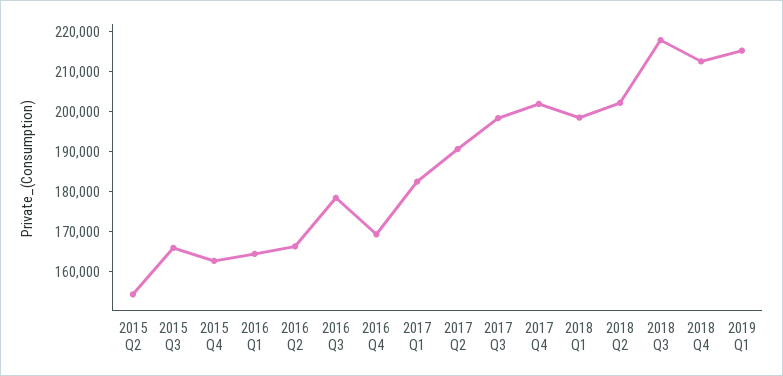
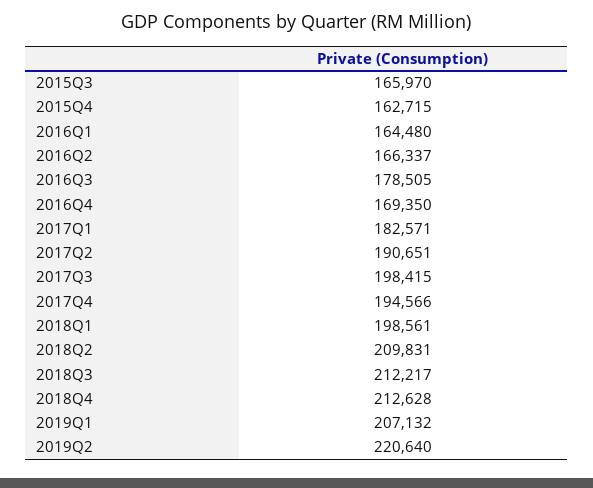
2015 Q2: 155000 -> none
2017 Q4: 202500 -> 194566
2018 Q2: 202500 -> 209831
2018 Q3: 217500 -> 212217
2019 Q1: 215000 -> 207132
2019Q2: none -> 220640

